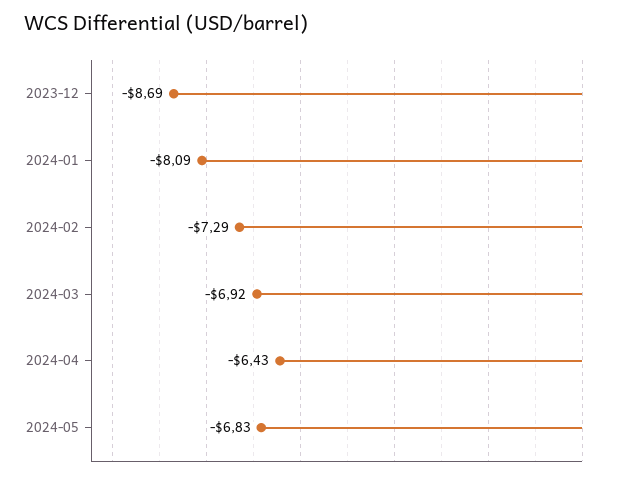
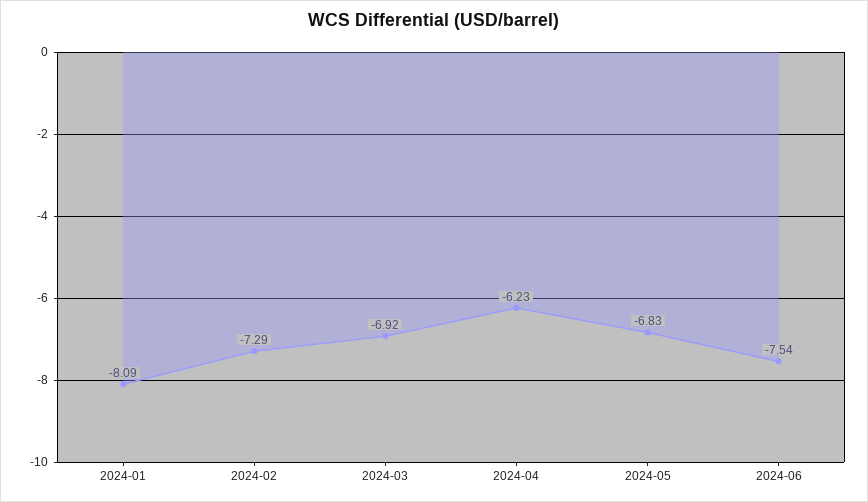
2023-12: -8.69 -> none
2024-04: -6.43 -> -6.23
2024-06: none -> -7.54

